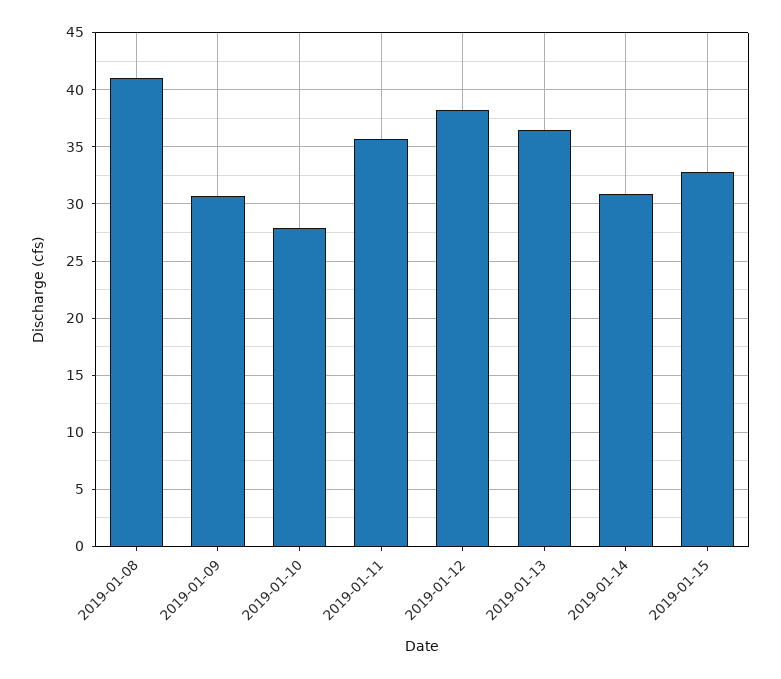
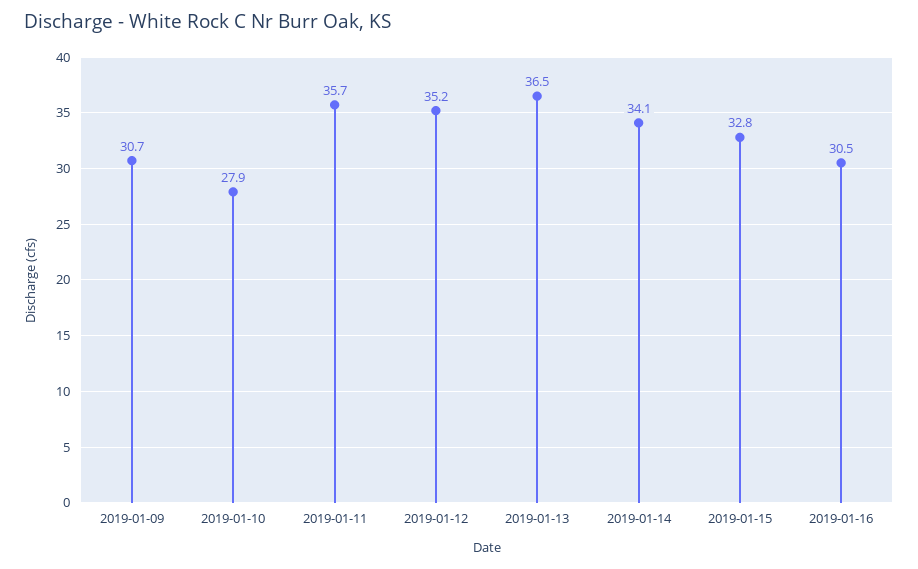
2019-01-08: 41 -> none
2019-01-12: 38 -> 35.2
2019-01-14: 31 -> 34.1
2019-01-16: none -> 30.5

